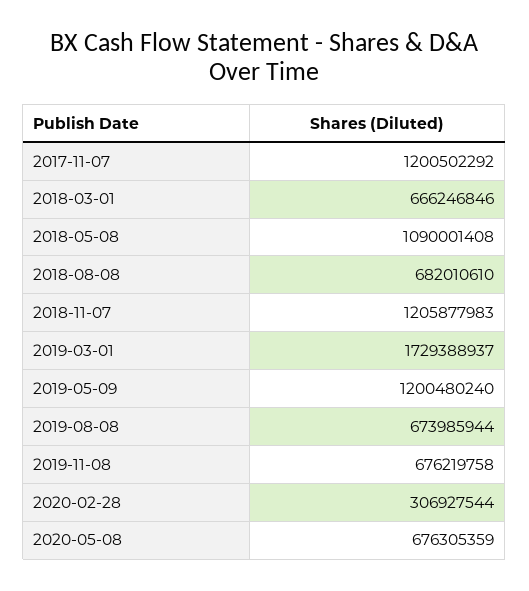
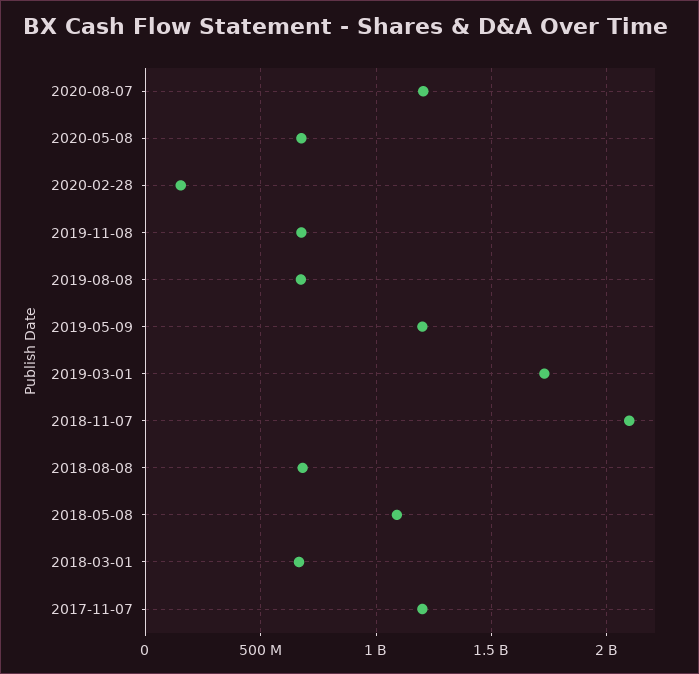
2018-11-07: 1205877983 -> 2100000000
2020-02-28: 306927544 -> 150000000
2020-08-07: none -> 1200000000

